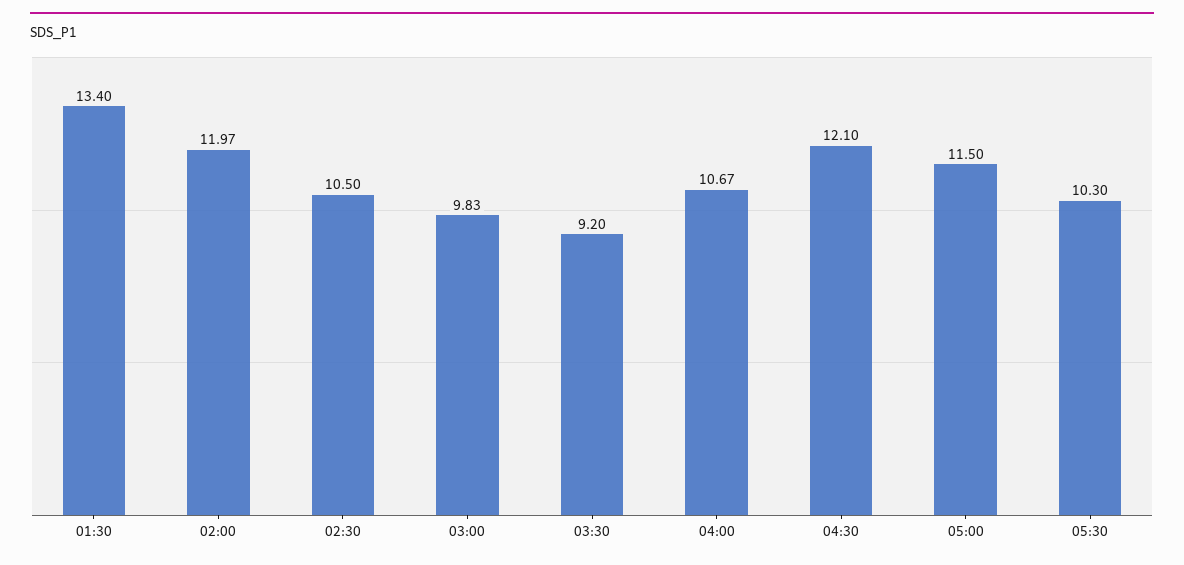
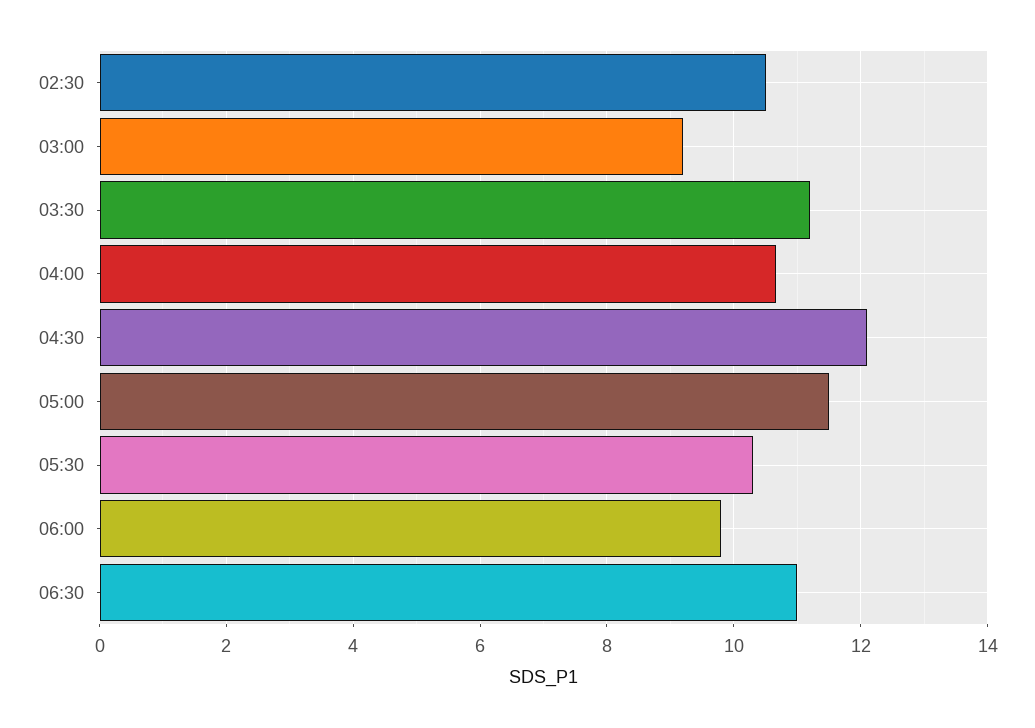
01:30: 13.4 -> none
02:00: 11.97 -> none
03:00: 9.83 -> 9.2
03:30: 9.2 -> 11.2
06:00: none -> 9.8
06:30: none -> 11

